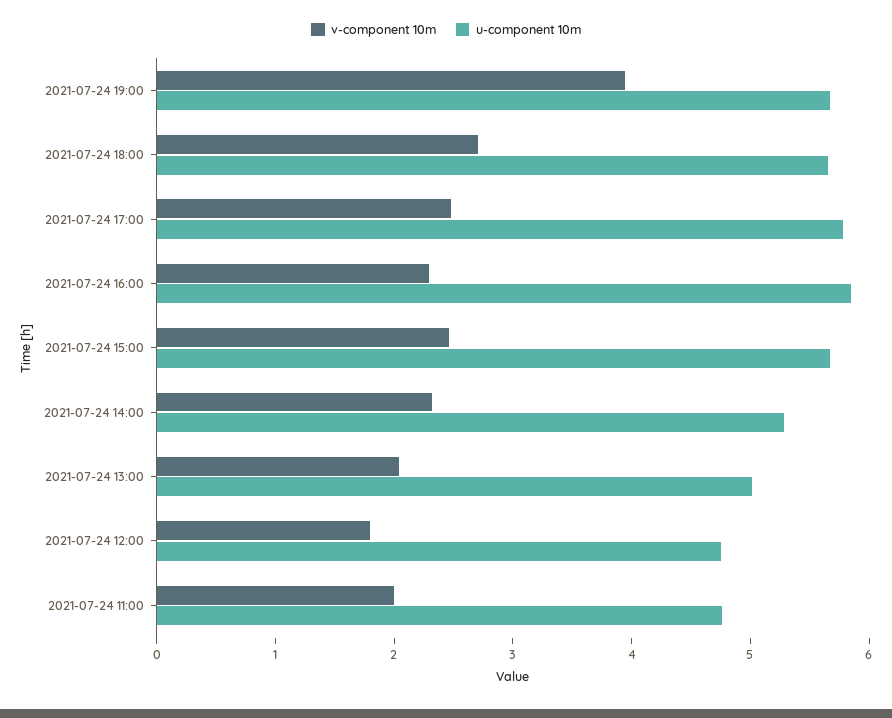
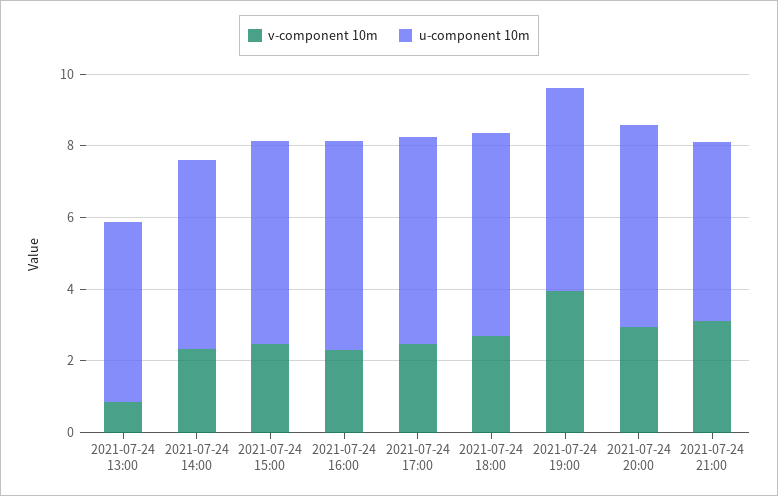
v-component 10m, 2021-07-24 13:00: 2 -> 1
v-component 10m, 2021-07-24 12:00: 1.8 -> none
u-component 10m, 2021-07-24 12:00: 4.8 -> none
v-component 10m, 2021-07-24 11:00: 2 -> none
u-component 10m, 2021-07-24 11:00: 4.8 -> none
v-component 10m, 2021-07-24 20:00: none -> 3
u-component 10m, 2021-07-24 20:00: none -> 5.5
v-component 10m, 2021-07-24 21:00: none -> 3
u-component 10m, 2021-07-24 21:00: none -> 5

